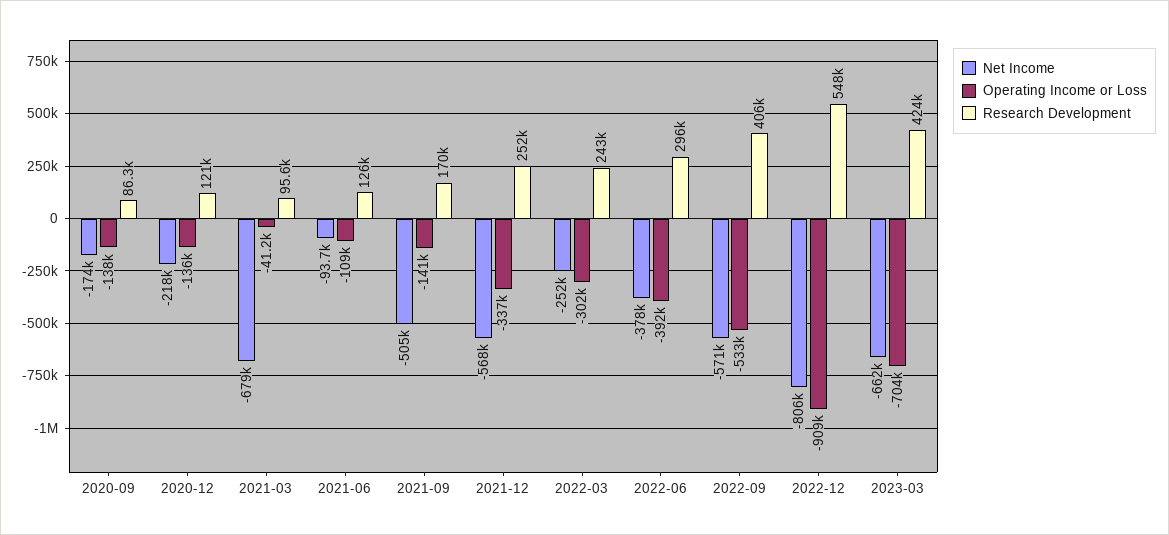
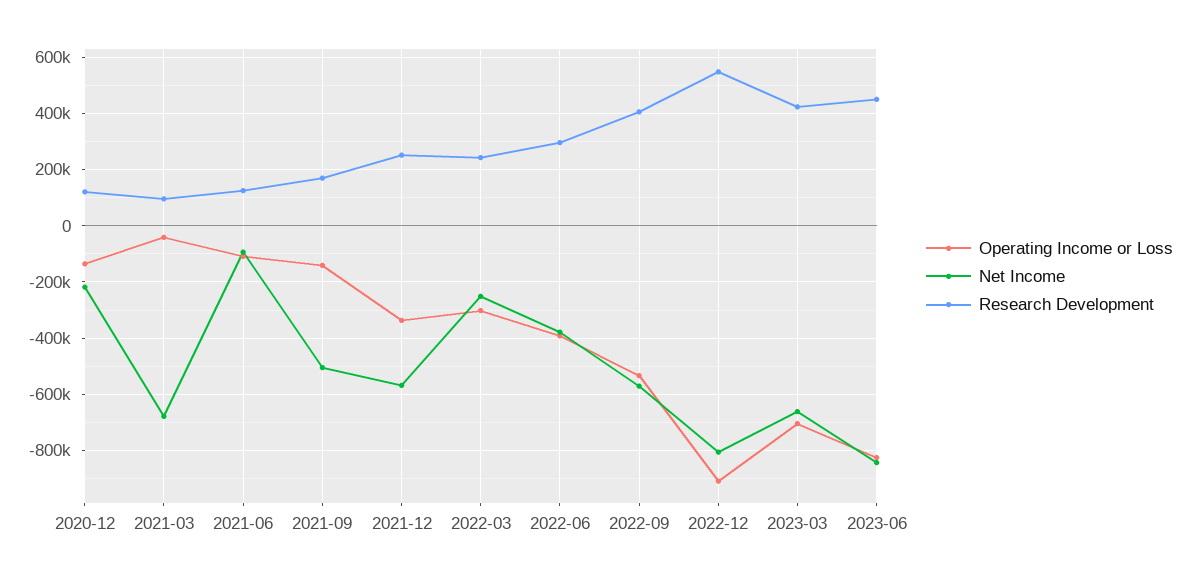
Net Income, 2020-09: -174000 -> none
Operating Income or Loss, 2020-09: -138000 -> none
Research Development, 2020-09: 86300 -> none
Operating Income or Loss, 2023-06: none -> -825000
Net Income, 2023-06: none -> -850000
Research Development, 2023-06: none -> 450000

